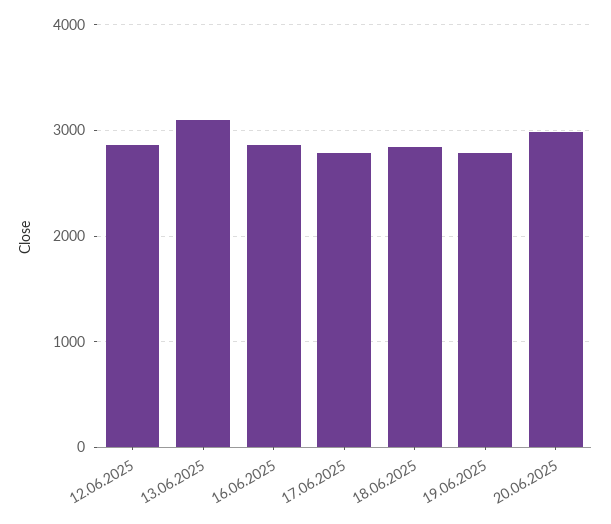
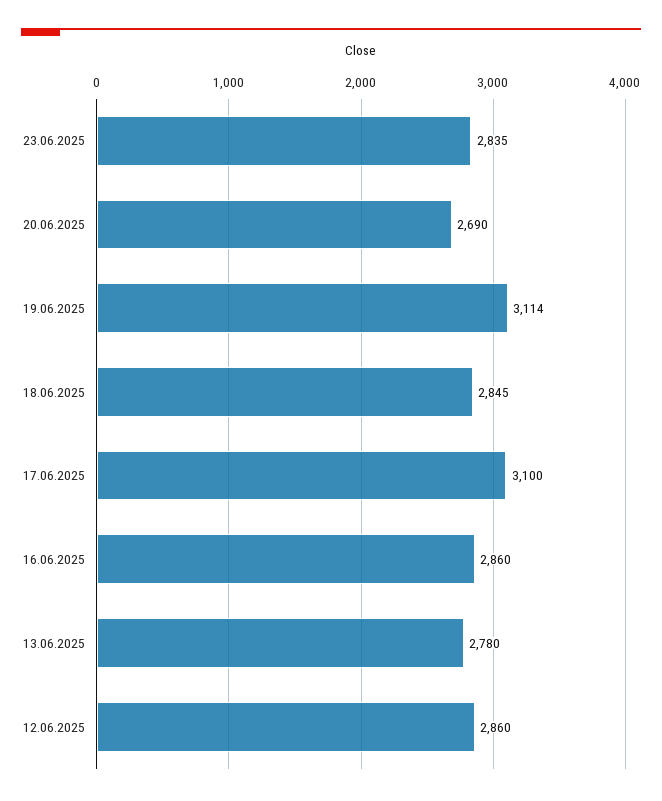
13.06.2025: 3100 -> 2780
17.06.2025: 2800 -> 3100
19.06.2025: 2800 -> 3114
20.06.2025: 3000 -> 2690
23.06.2025: none -> 2835

